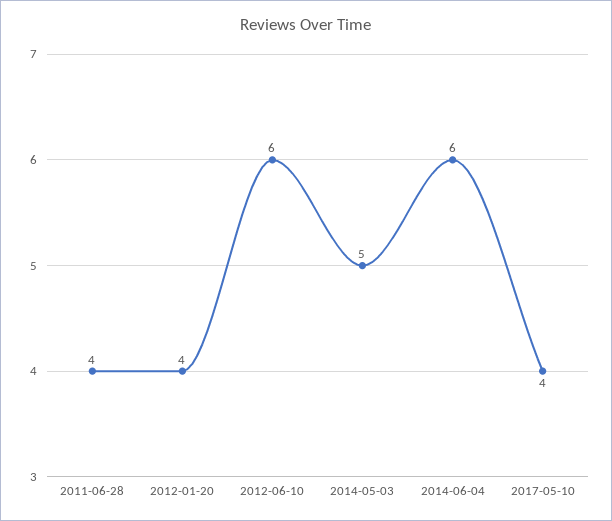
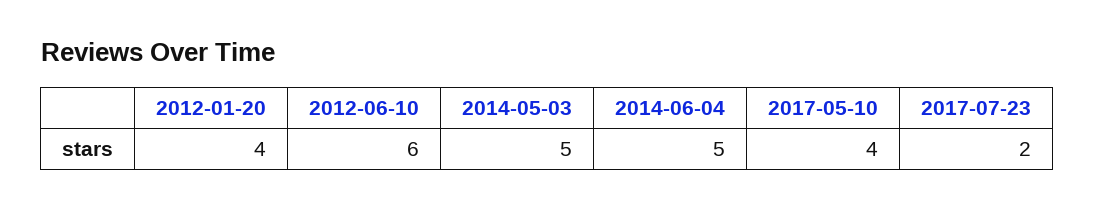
2011-06-28: 4 -> none
2014-06-04: 6 -> 5
2017-07-23: none -> 2

